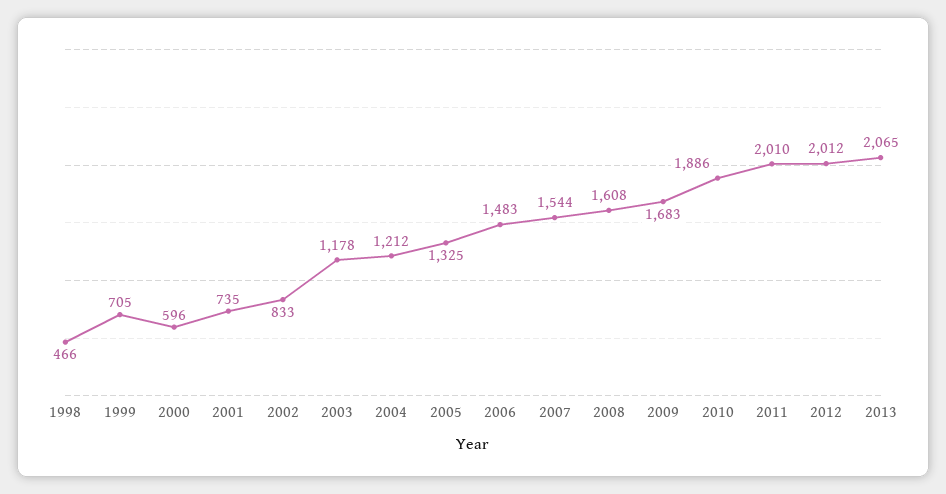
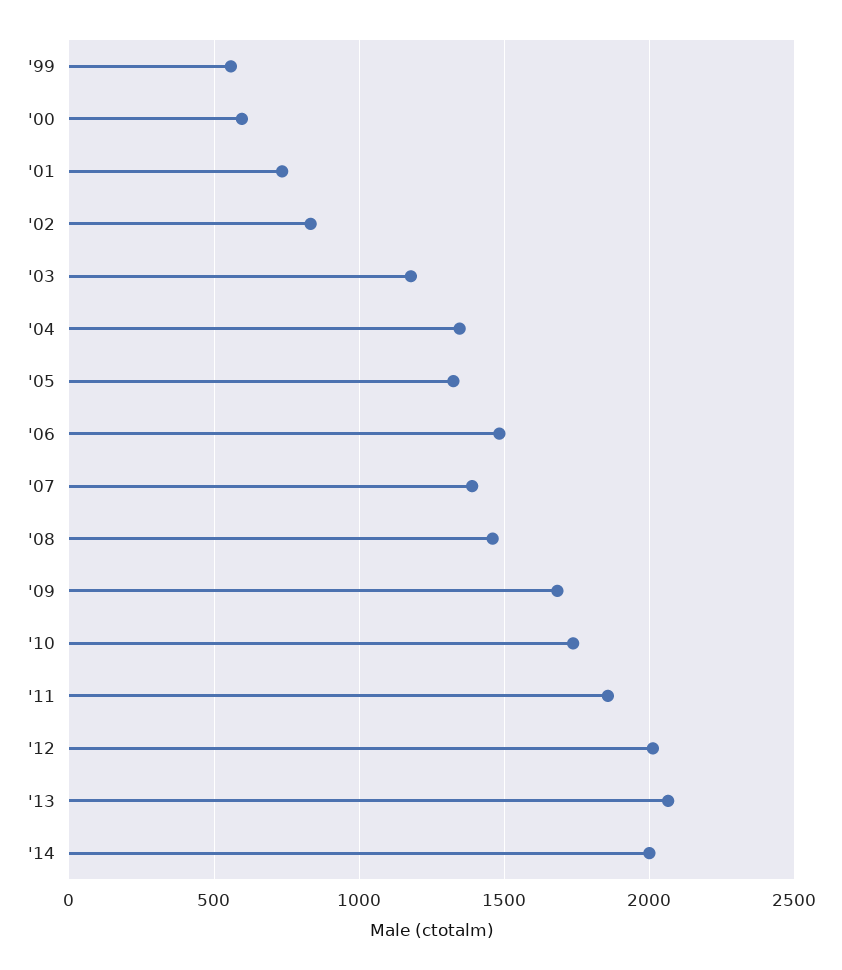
1998: 466 -> none
1999: 705 -> 550
2004: 1212 -> 1350
2007: 1544 -> 1400
2008: 1608 -> 1450
2010: 1886 -> 1750
2011: 2010 -> 1850
'14: none -> 2000

